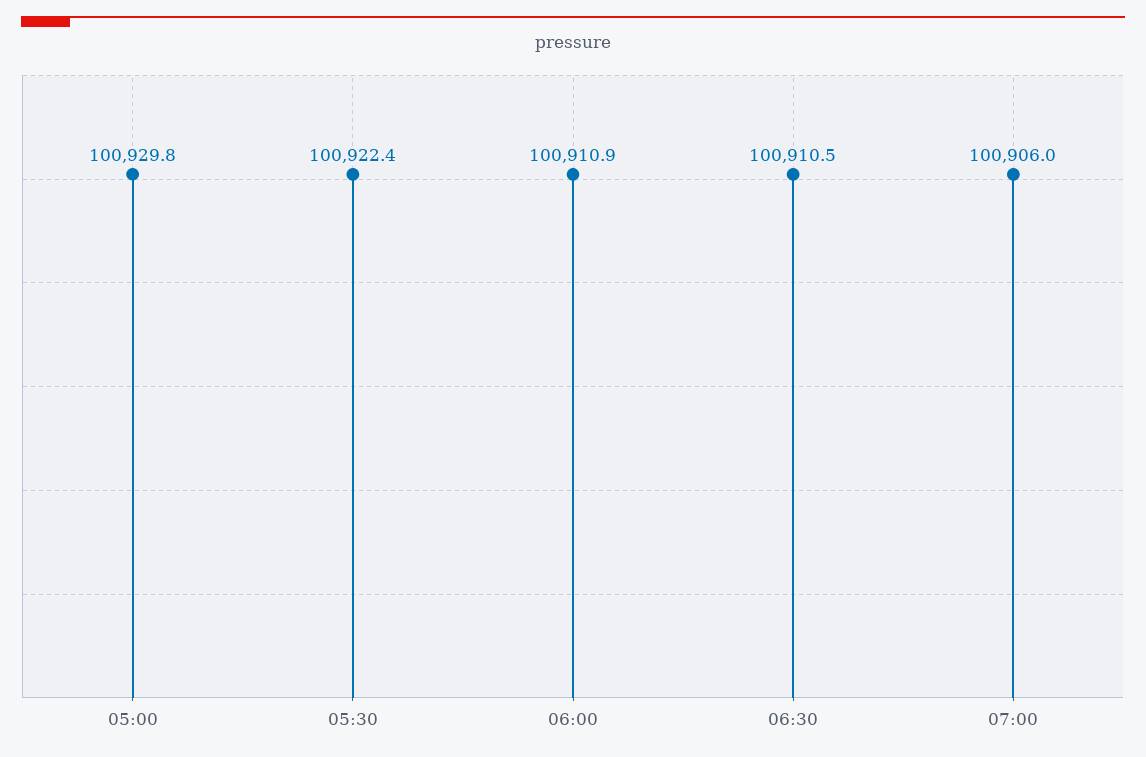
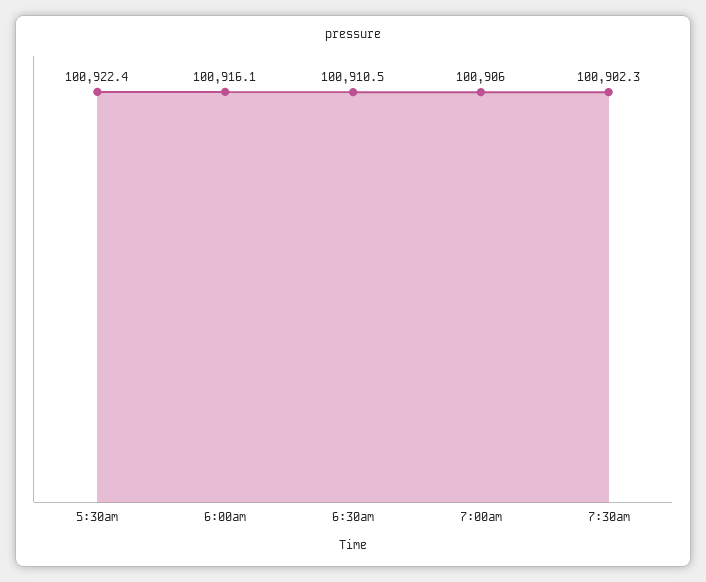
05:00: 100929.8 -> none
06:00: 100910.9 -> 100916.1
7:30am: none -> 100902.3

